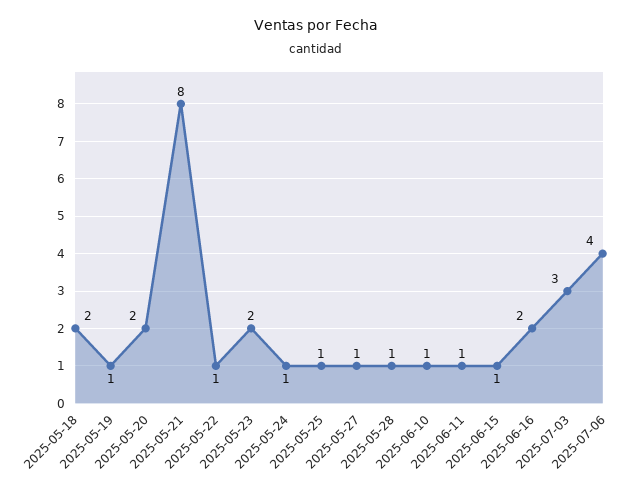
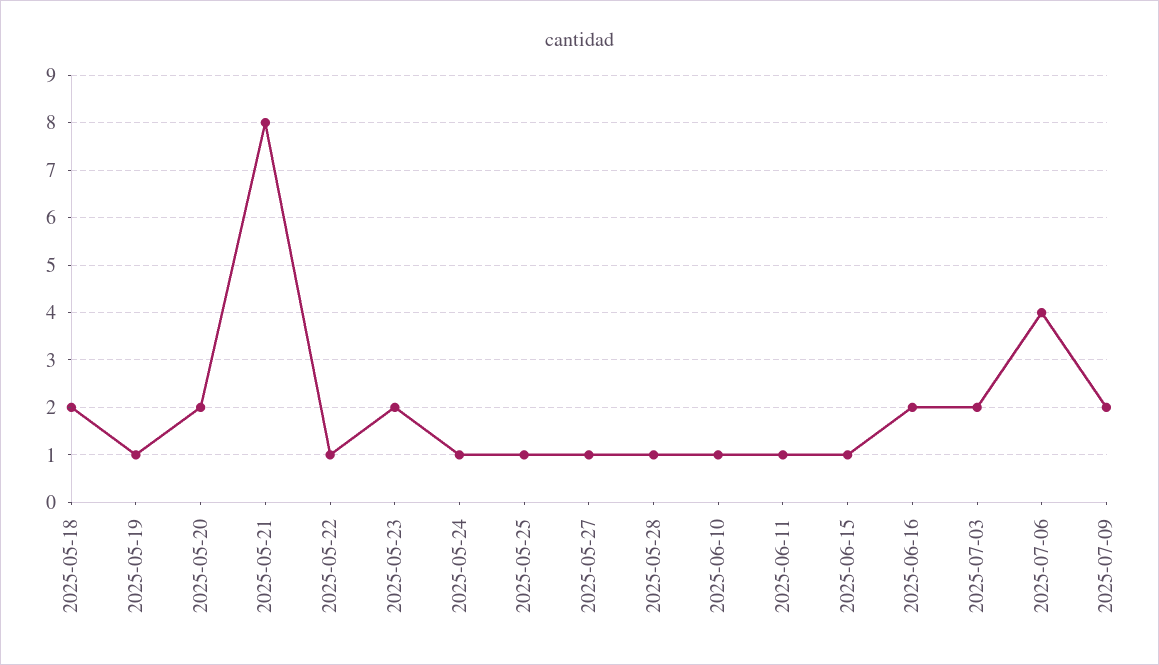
2025-07-03: 3 -> 2
2025-07-09: none -> 2

